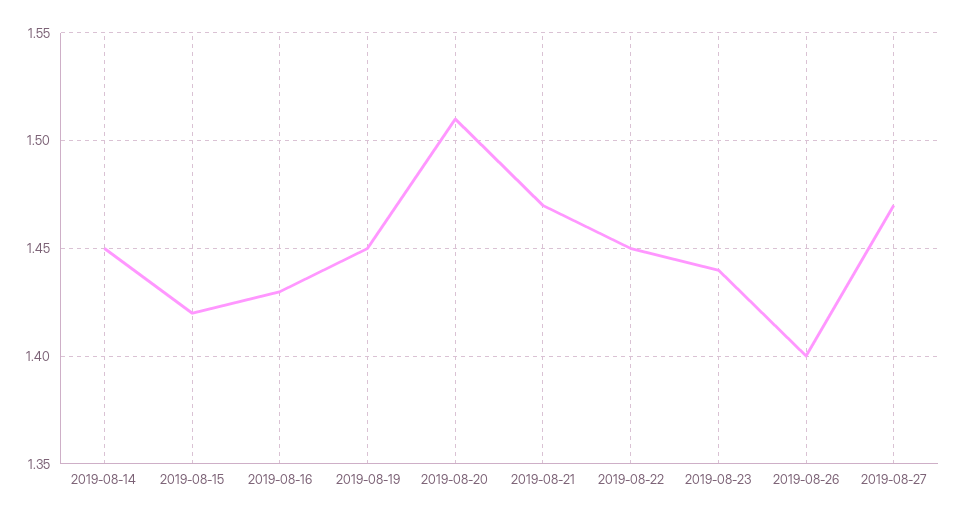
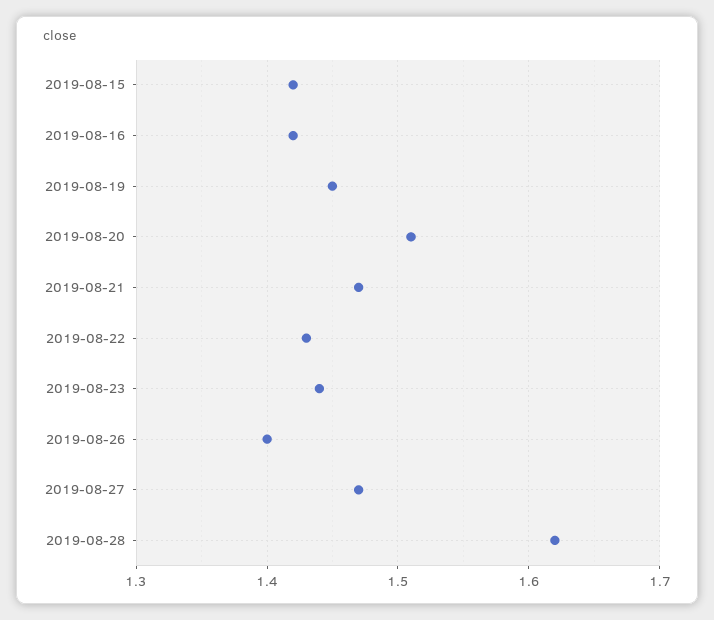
2019-08-14: 1.45 -> none
2019-08-16: 1.43 -> 1.42
2019-08-22: 1.45 -> 1.43
2019-08-28: none -> 1.62

